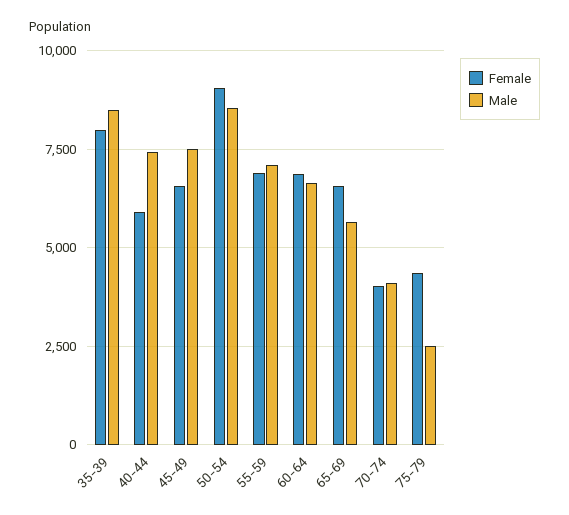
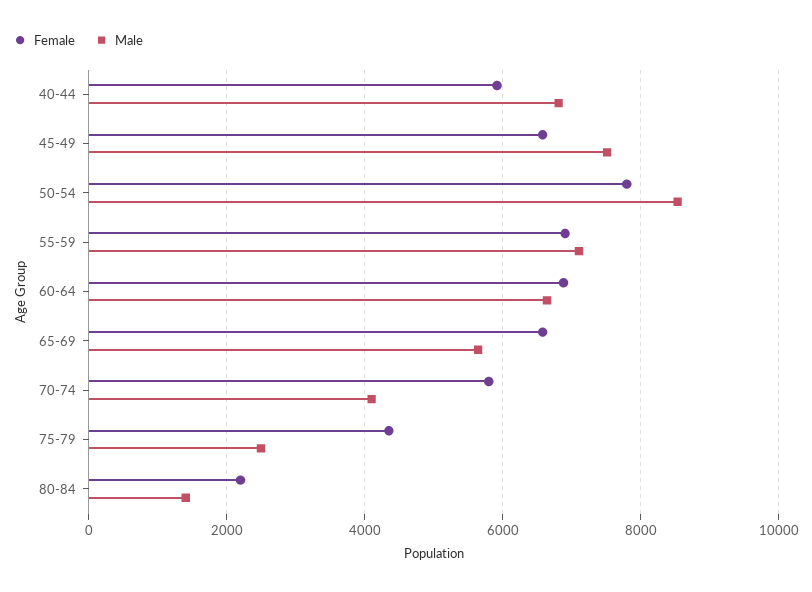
Female, 35-39: 8000 -> none
Male, 35-39: 8500 -> none
Male, 40-44: 7500 -> 6800
Female, 50-54: 9000 -> 7800
Female, 70-74: 4000 -> 5800
Female, 80-84: none -> 2200
Male, 80-84: none -> 1400

